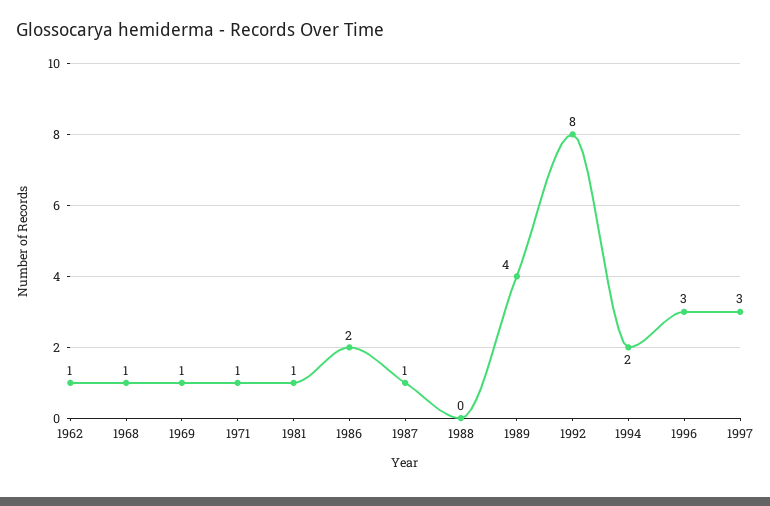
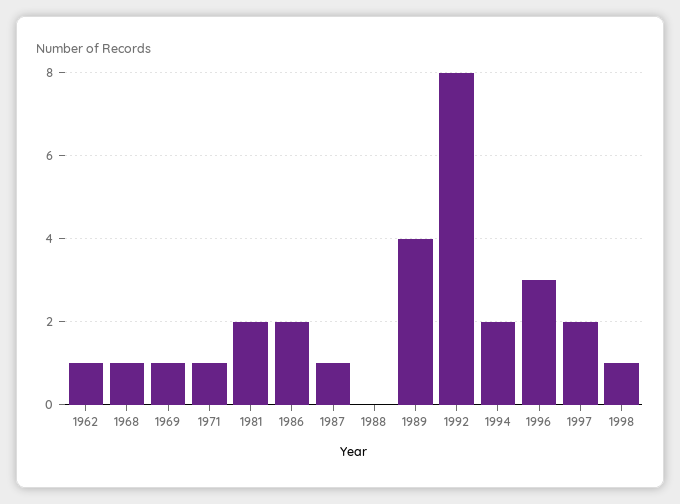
1981: 1 -> 2
1997: 3 -> 2
1998: none -> 1

